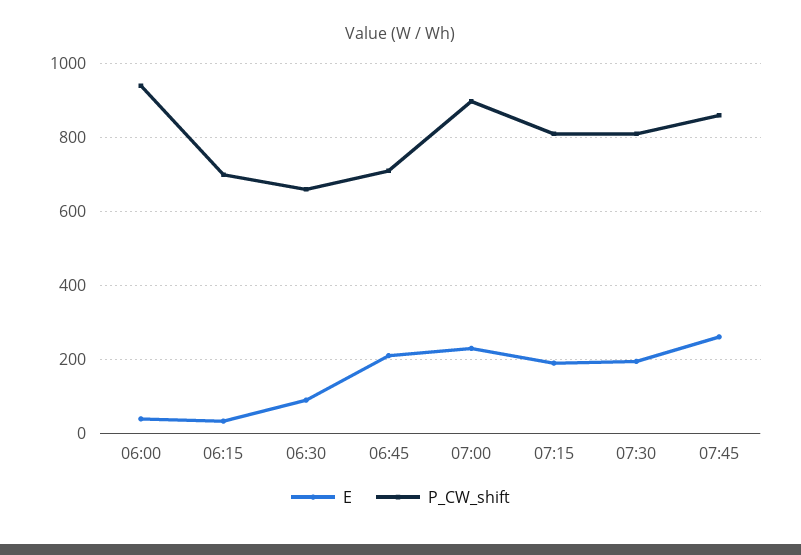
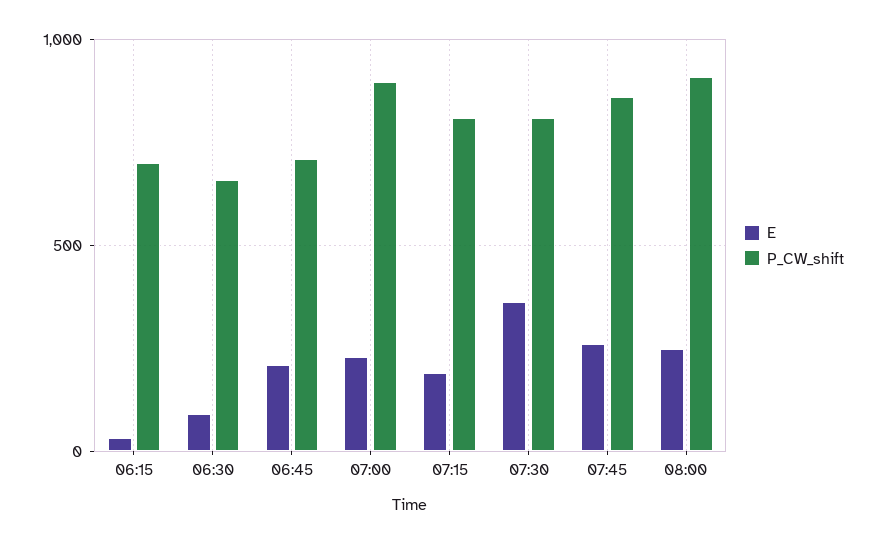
E, 06:00: 40 -> none
P_CW_shift, 06:00: 940 -> none
E, 07:30: 200 -> 350
E, 08:00: none -> 250
P_CW_shift, 08:00: none -> 900

